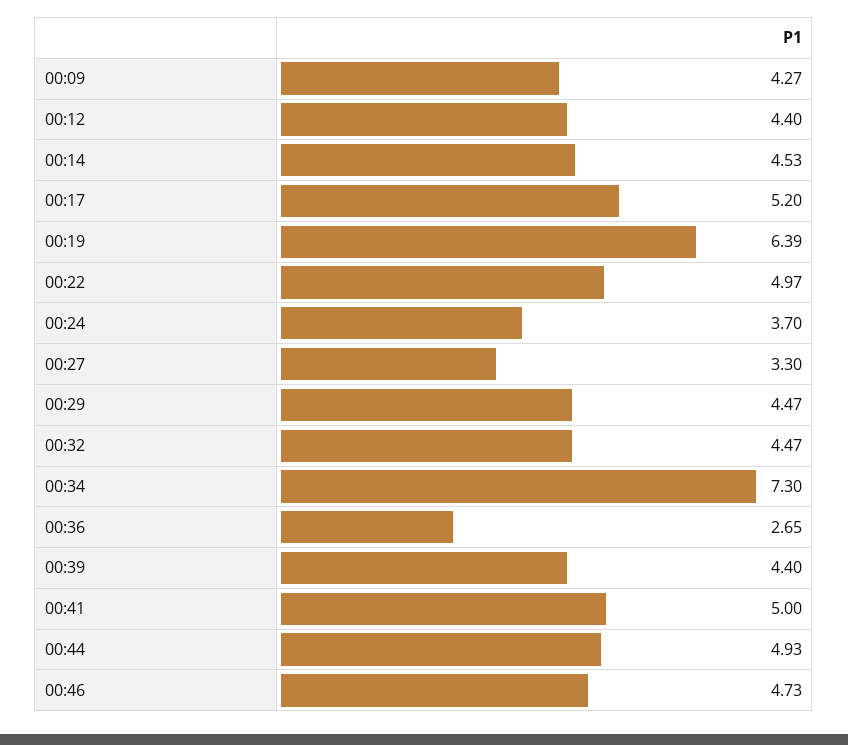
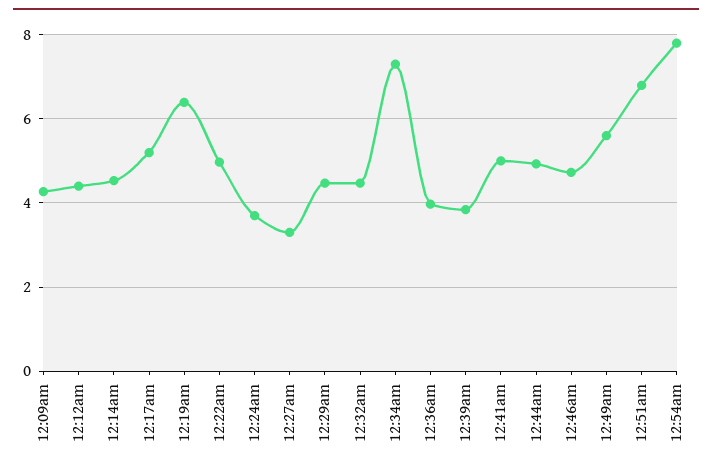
00:36: 2.65 -> 4
00:39: 4.4 -> 3.8
12:49am: none -> 5.6
12:51am: none -> 6.8
12:54am: none -> 7.8

